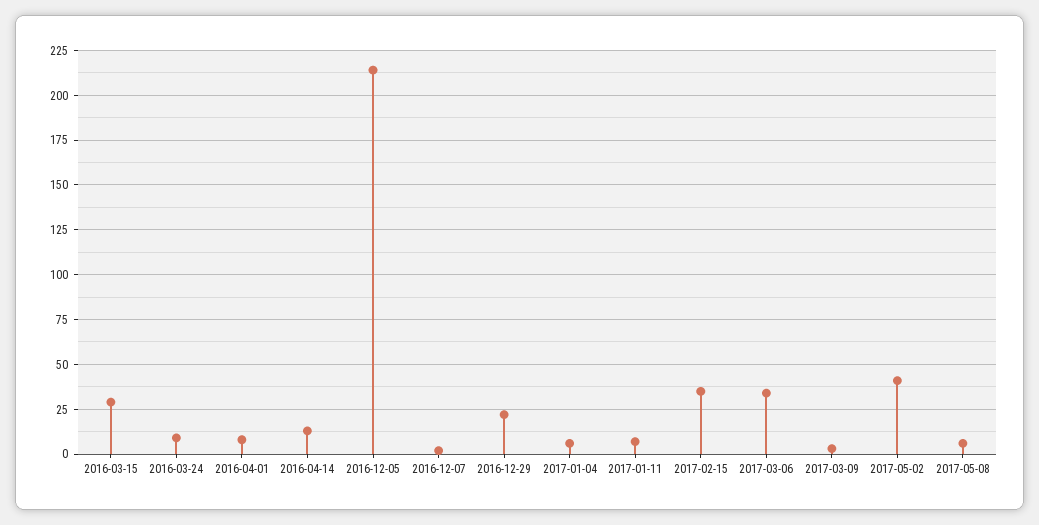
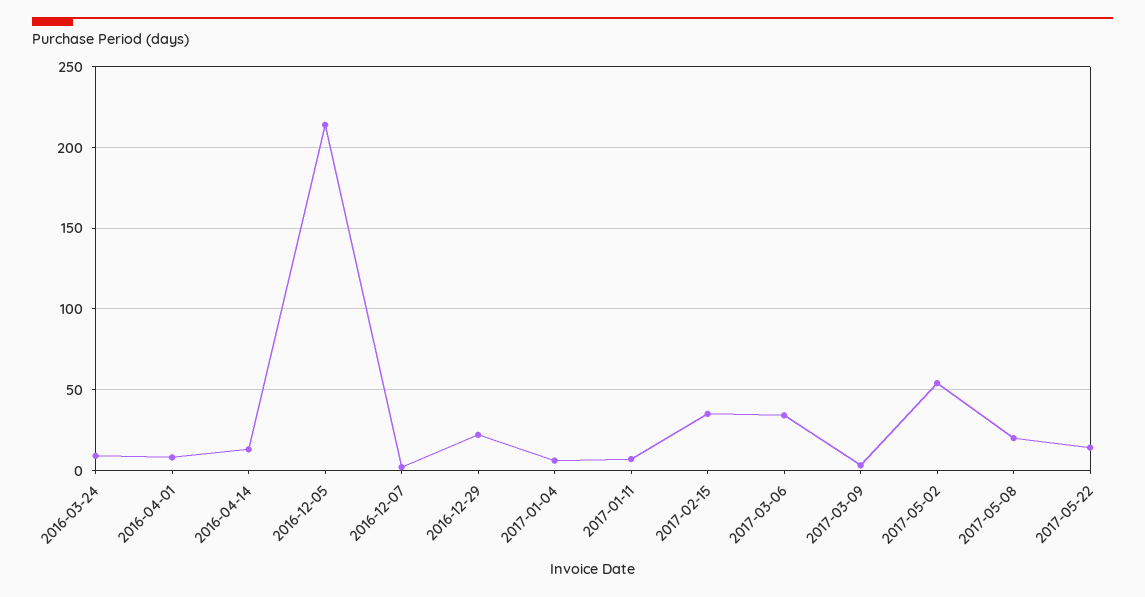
2016-03-15: 30 -> none
2017-05-02: 40 -> 55
2017-05-08: 5 -> 20
2017-05-22: none -> 15

